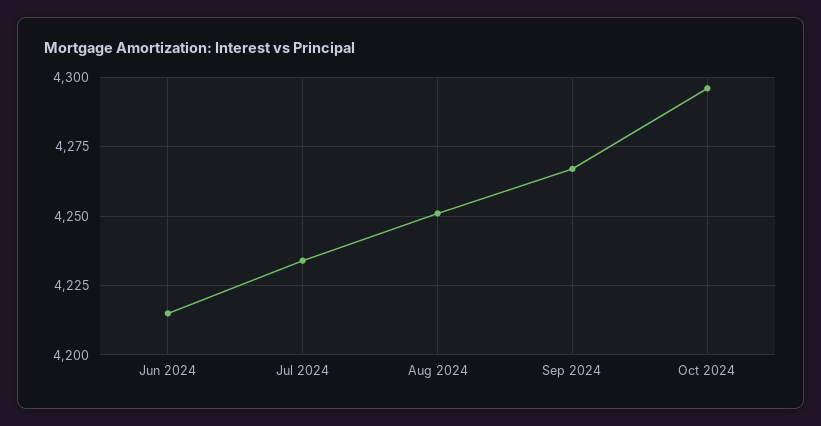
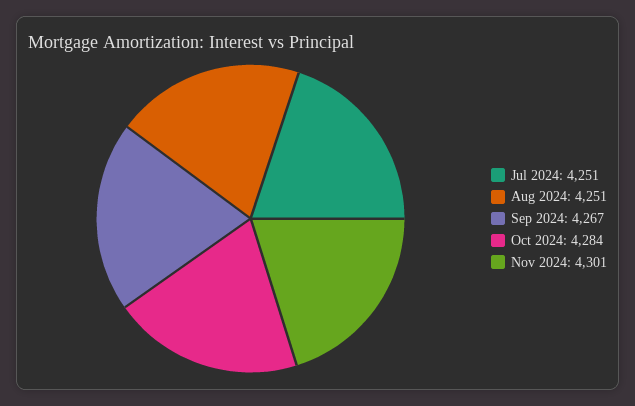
Jun 2024: 4215 -> none
Jul 2024: 4235 -> 4251
Oct 2024: 4295 -> 4284
Nov 2024: none -> 4301

